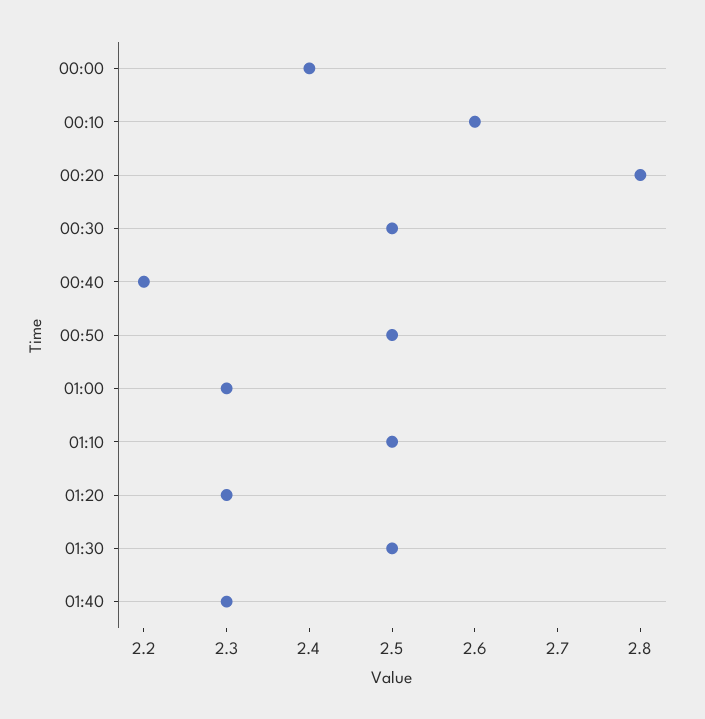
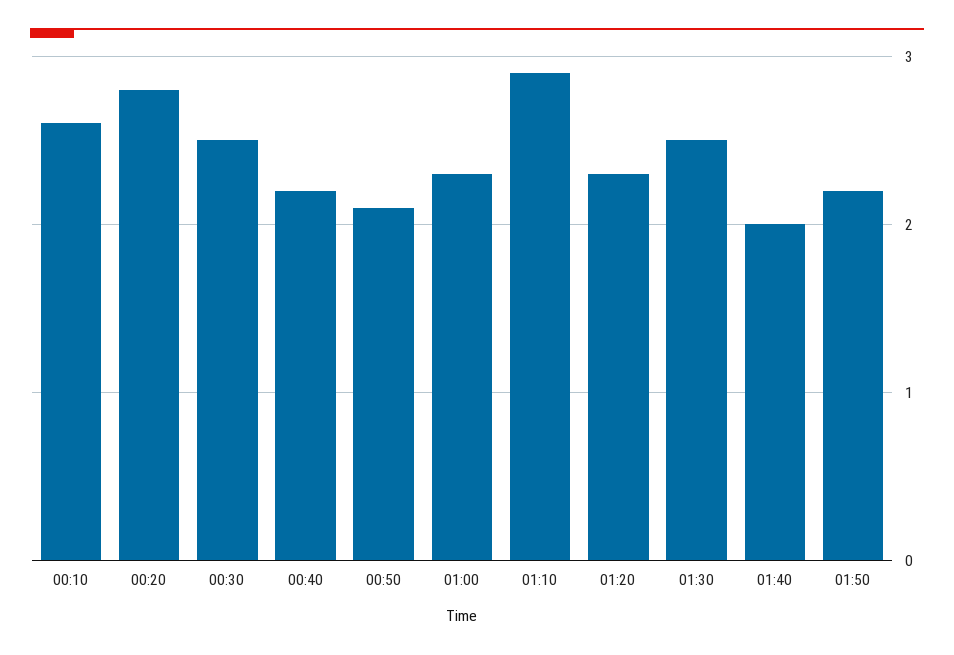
00:00: 2.4 -> none
00:50: 2.5 -> 2.1
01:10: 2.5 -> 2.9
01:40: 2.3 -> 2
01:50: none -> 2.2

